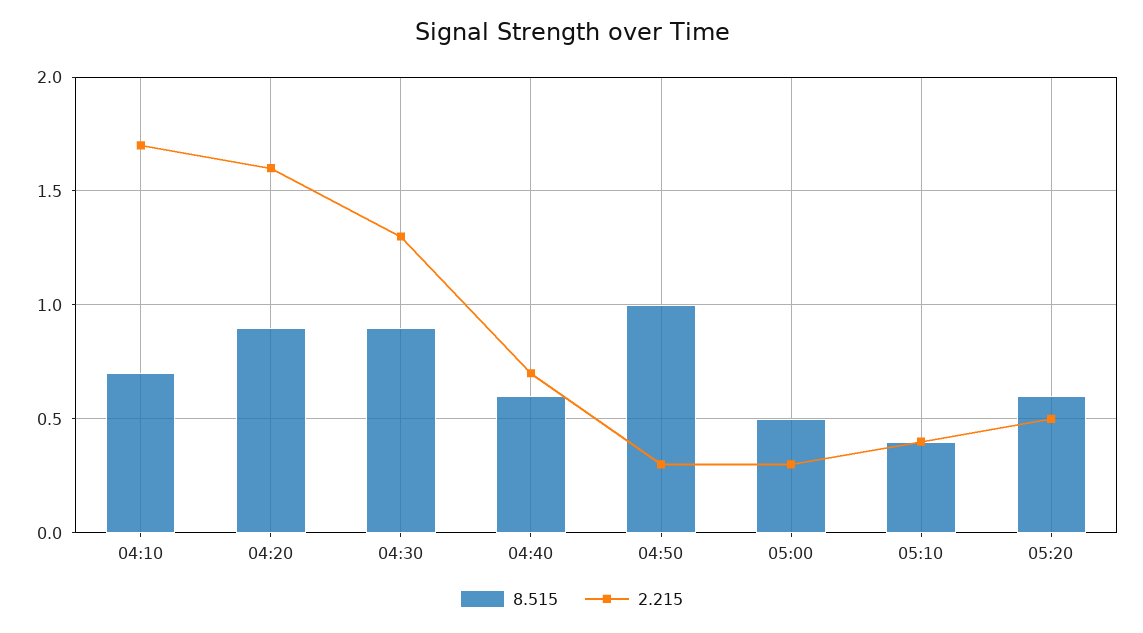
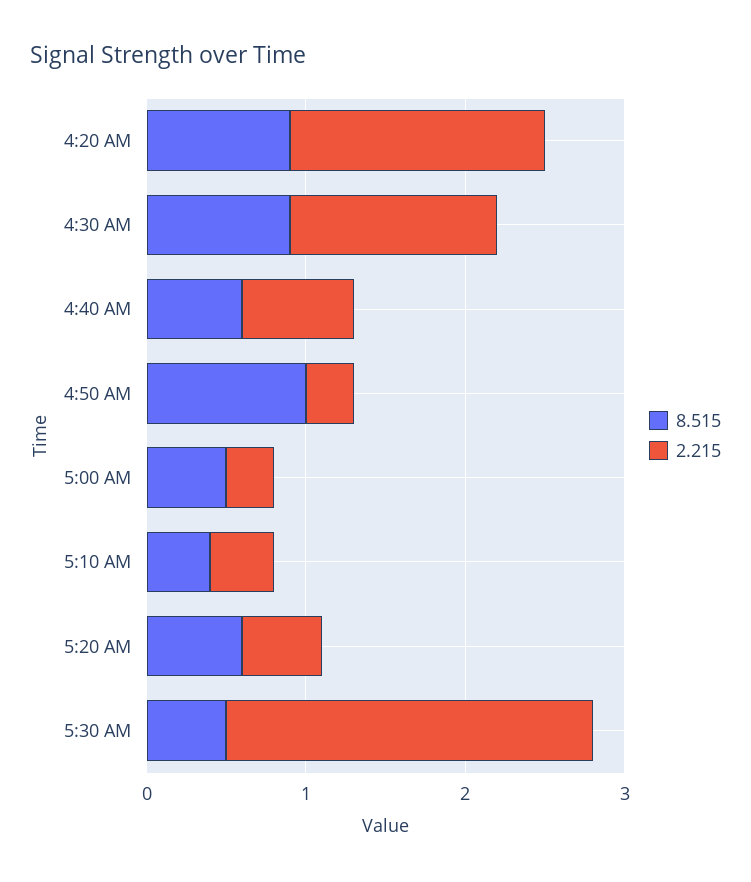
8.515, 04:10: 0.7 -> none
2.215, 04:10: 1.7 -> none
8.515, 5:30 AM: none -> 0.5
2.215, 5:30 AM: none -> 2.3

